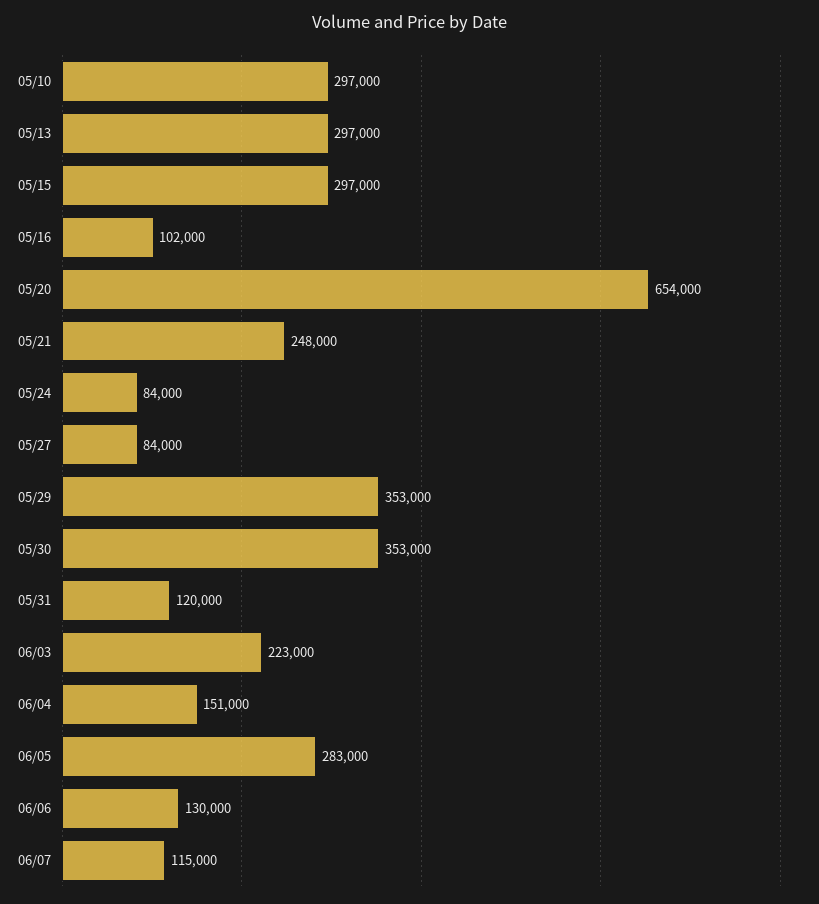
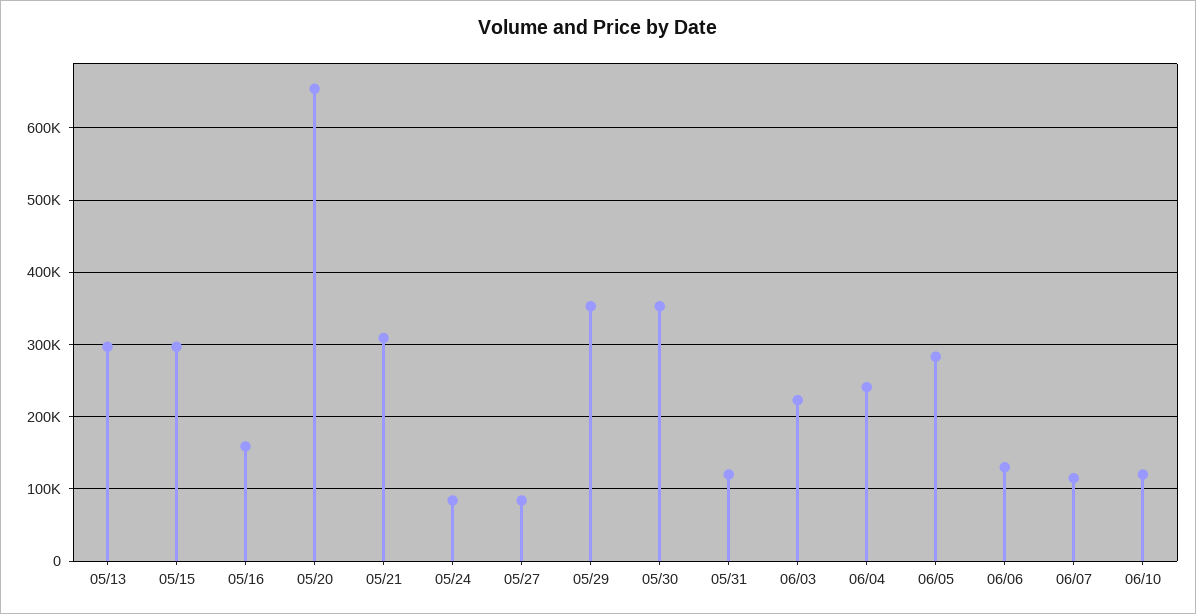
05/10: 297000 -> none
05/16: 102000 -> 160000
05/21: 248000 -> 310000
06/04: 151000 -> 240000
06/10: none -> 120000

